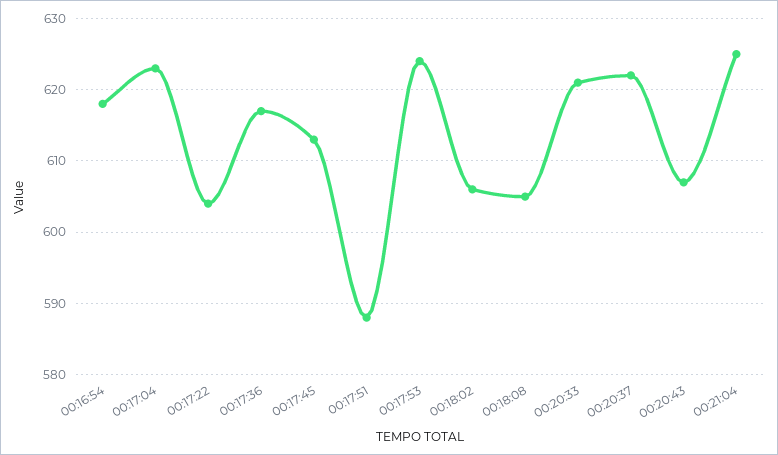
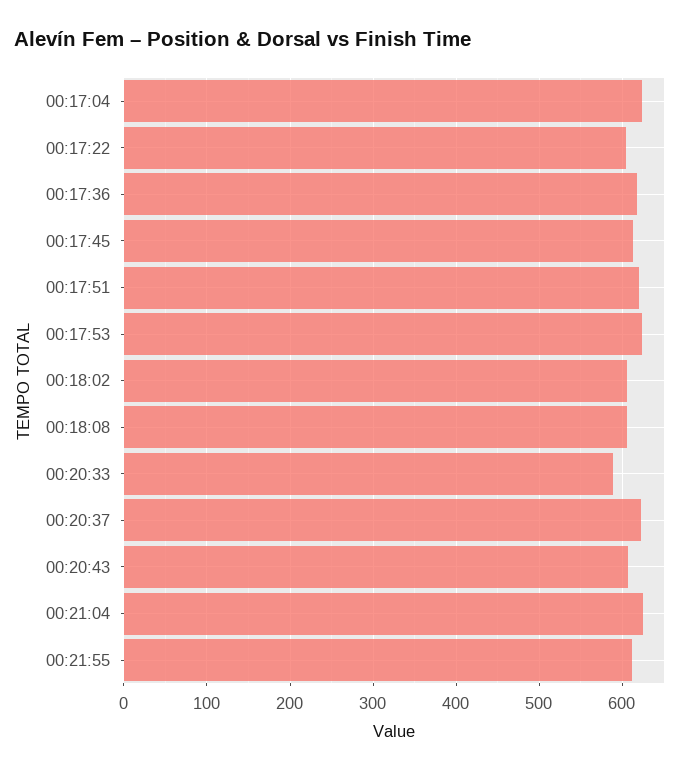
00:16:54: 618 -> none
00:17:51: 588 -> 620
00:20:33: 621 -> 590
00:21:55: none -> 610

